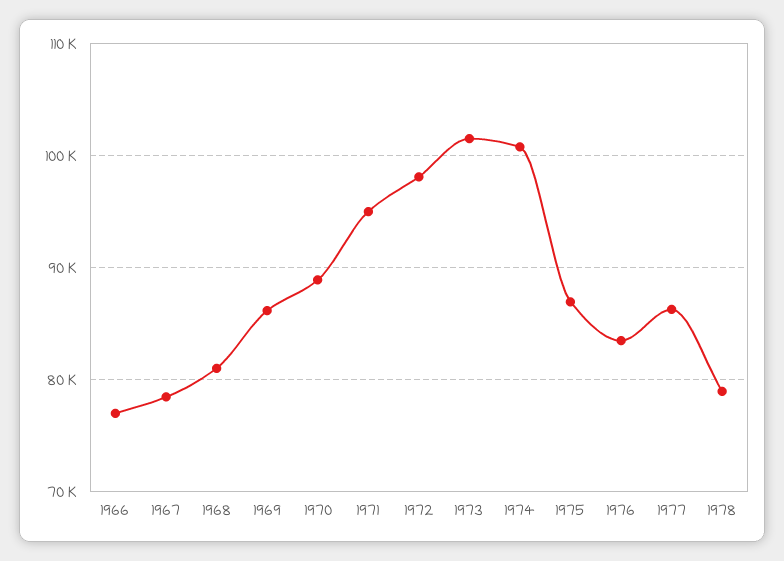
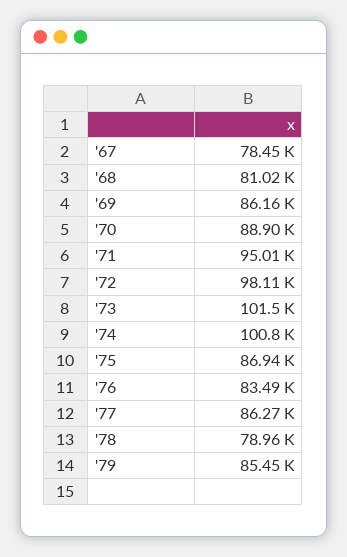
1966: 77000 -> none
'79: none -> 85450

